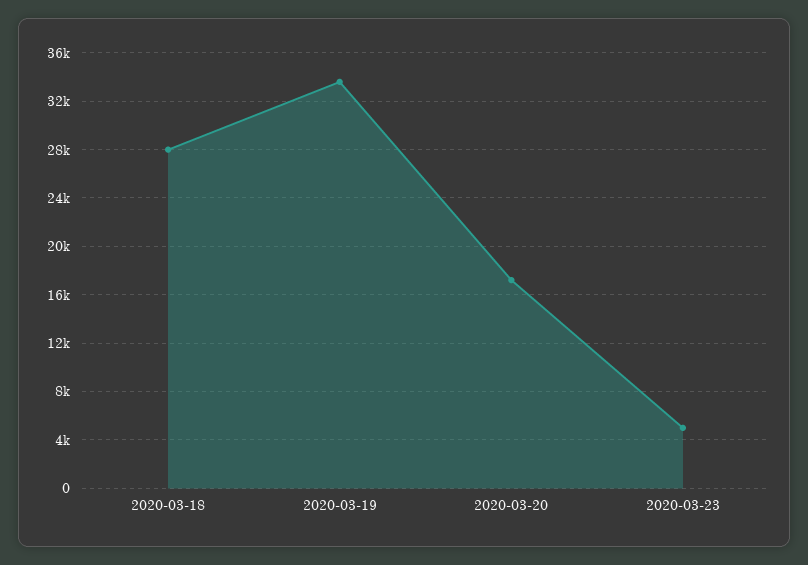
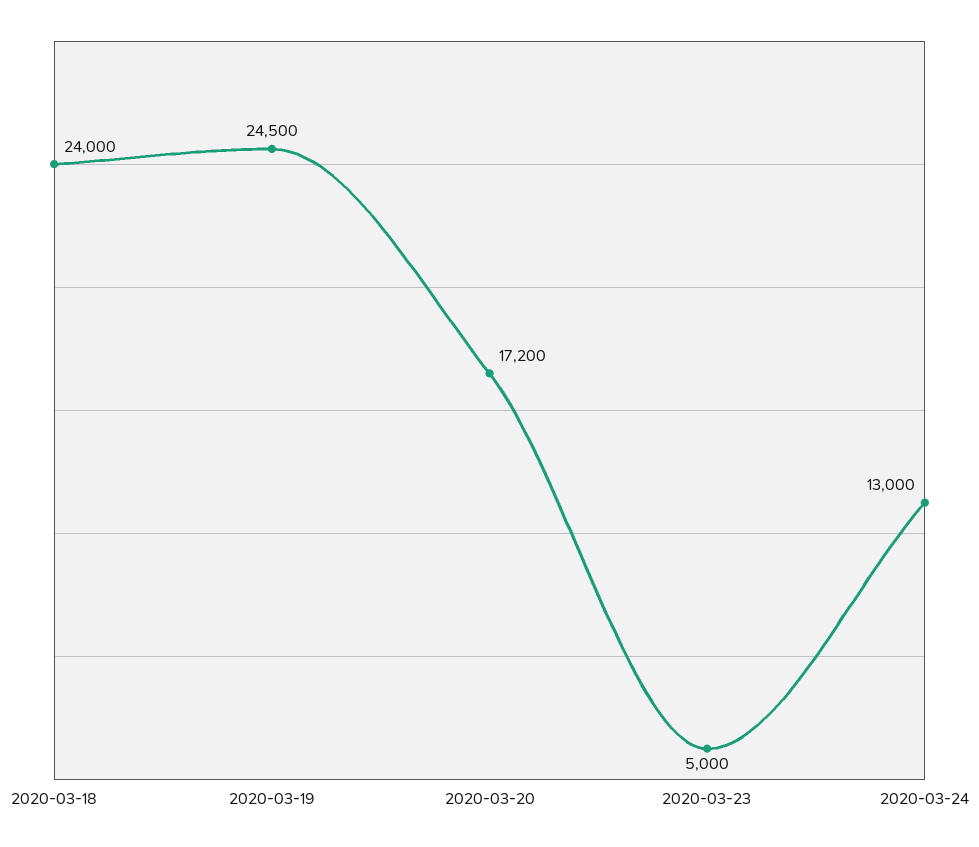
2020-03-18: 28000 -> 24000
2020-03-19: 33500 -> 24500
2020-03-24: none -> 13000

